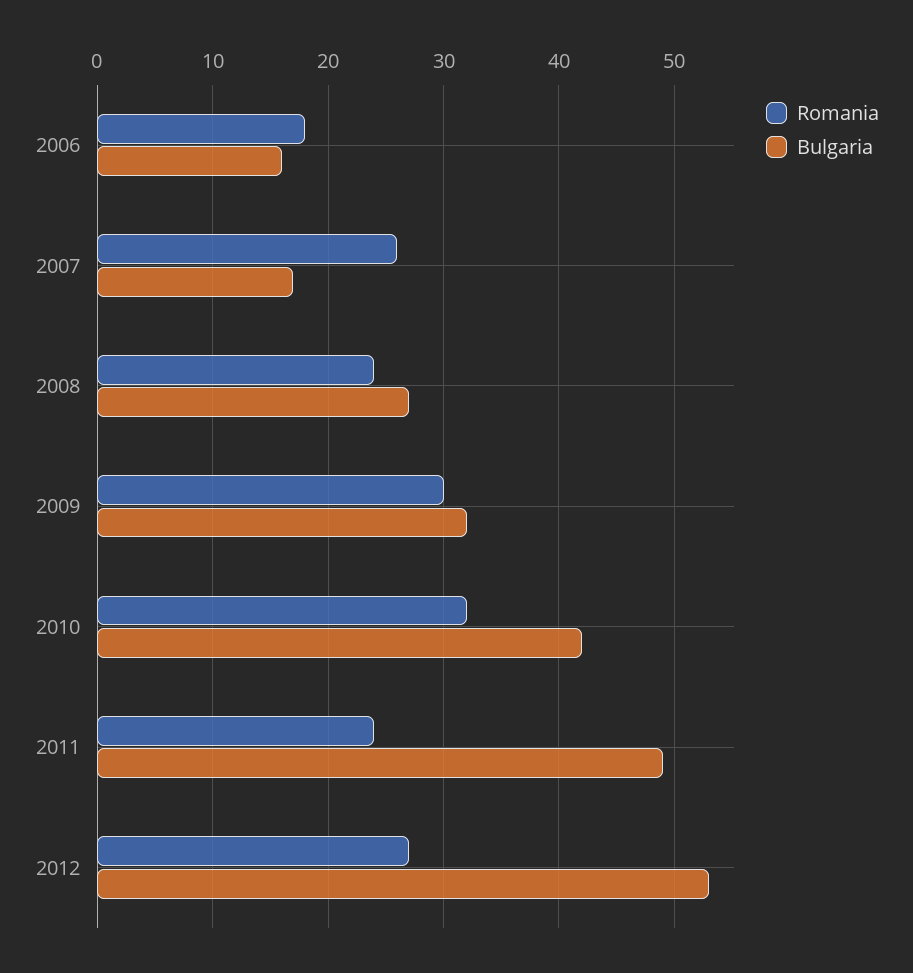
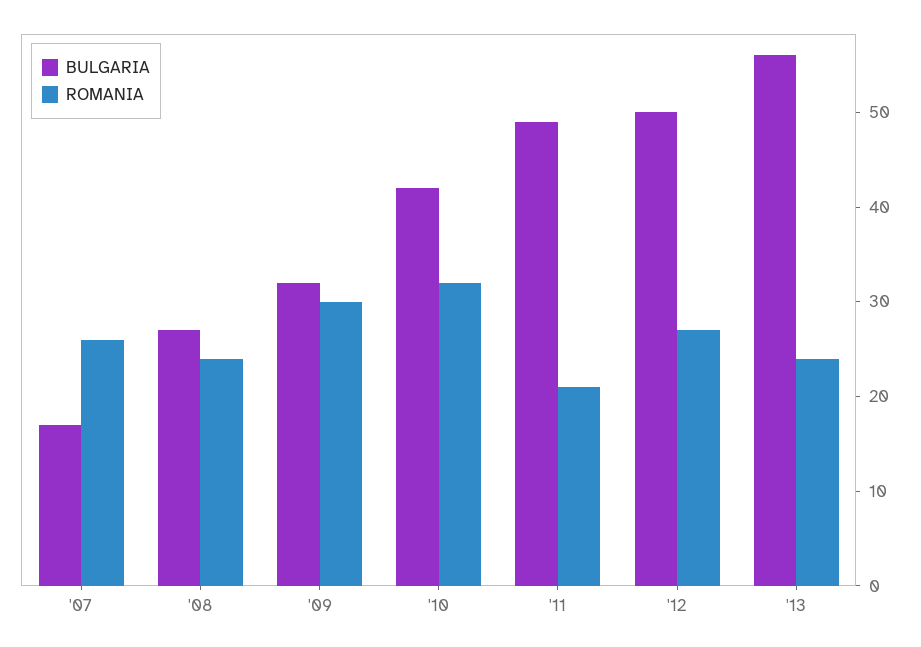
Romania, 2006: 18 -> none
Bulgaria, 2006: 16 -> none
Romania, 2011: 24 -> 21
Bulgaria, 2012: 53 -> 50
Bulgaria, '13: none -> 56
Romania, '13: none -> 24

